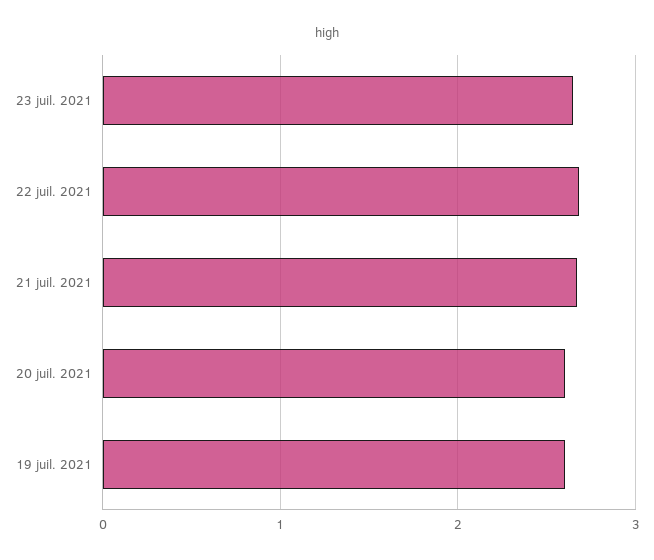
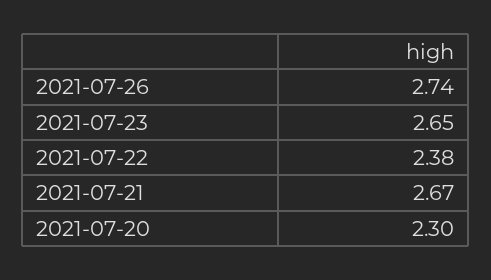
22 juil. 2021: 2.7 -> 2.38
20 juil. 2021: 2.6 -> 2.3
19 juil. 2021: 2.6 -> none
2021-07-26: none -> 2.74

